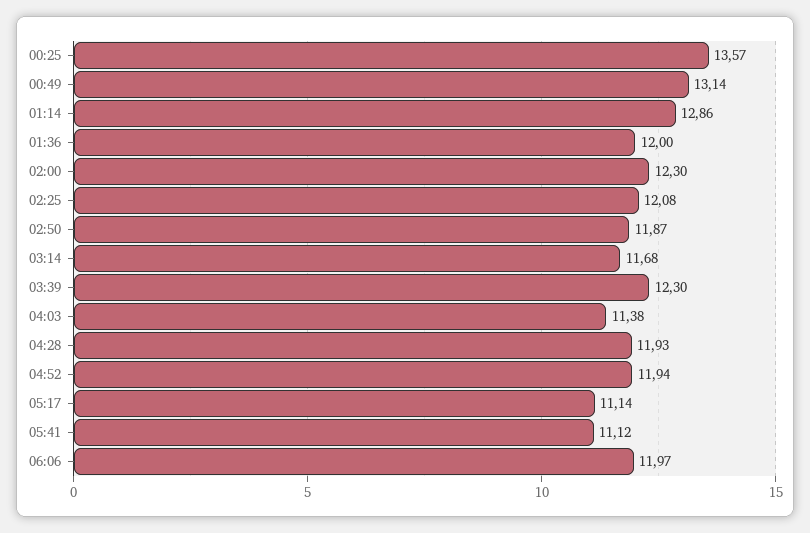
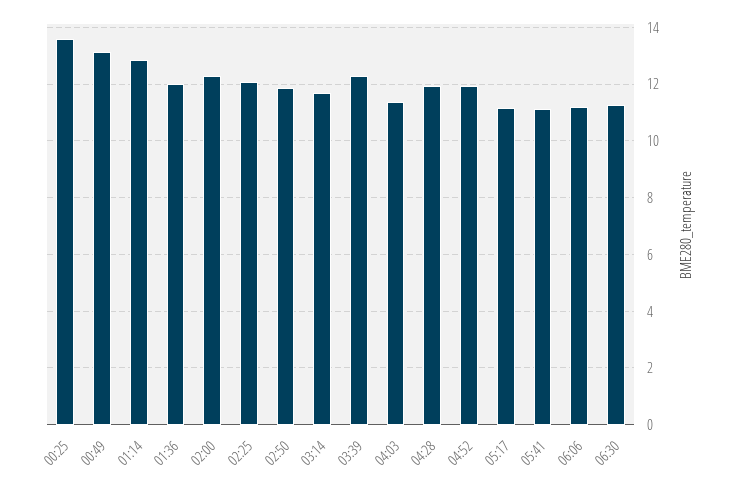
06:06: 11.97 -> 11.25
06:30: none -> 11.25

